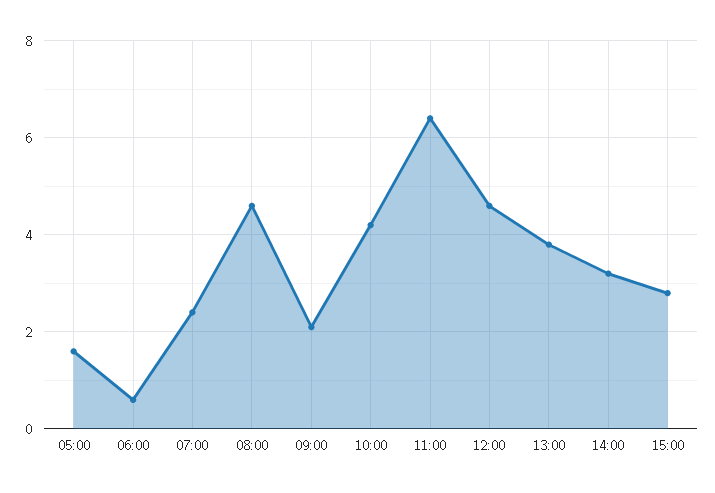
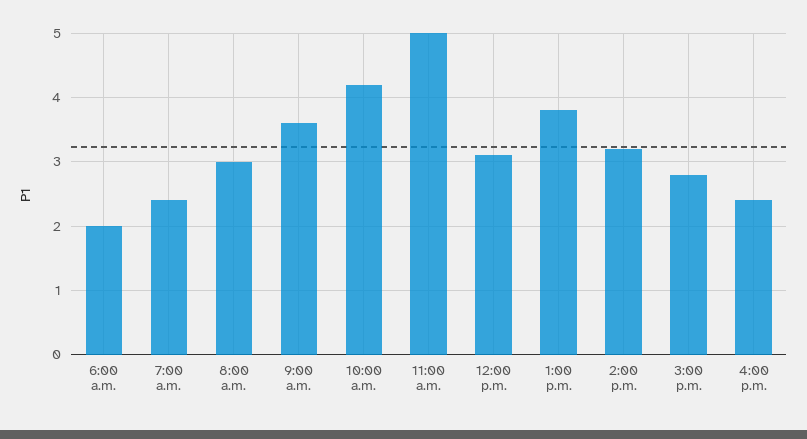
05:00: 1.5 -> none
06:00: 0.5 -> 2
08:00: 4.5 -> 3
09:00: 2 -> 3.6
11:00: 6.5 -> 5
12:00: 4.5 -> 3.1
4:00 p.m.: none -> 2.4

